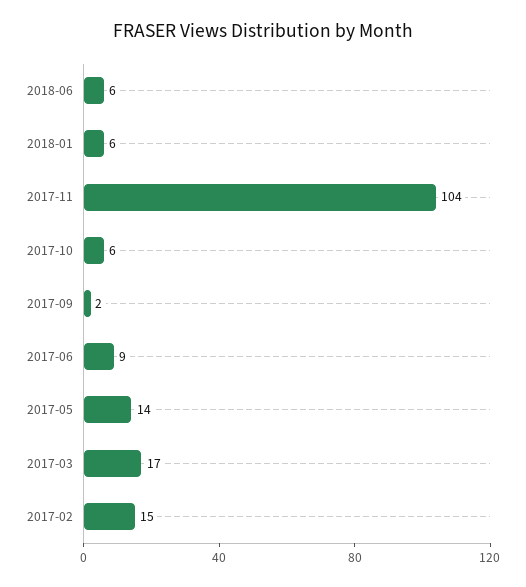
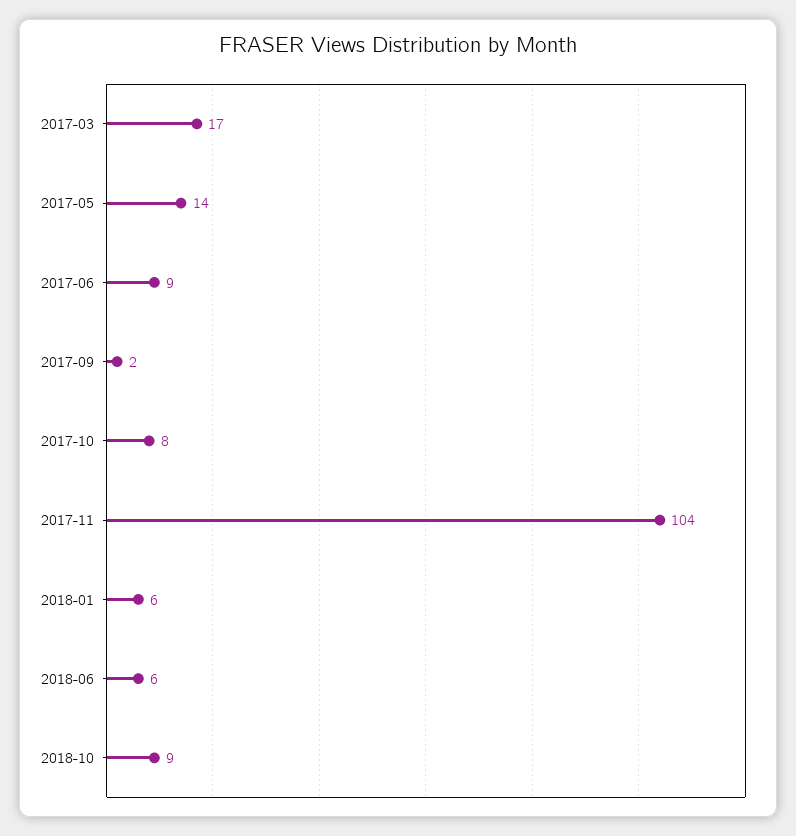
2017-10: 6 -> 8
2017-02: 15 -> none
2018-10: none -> 9

